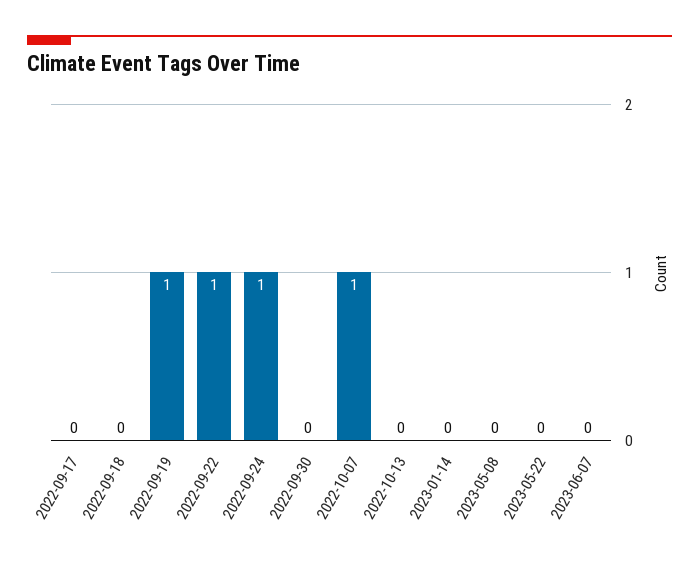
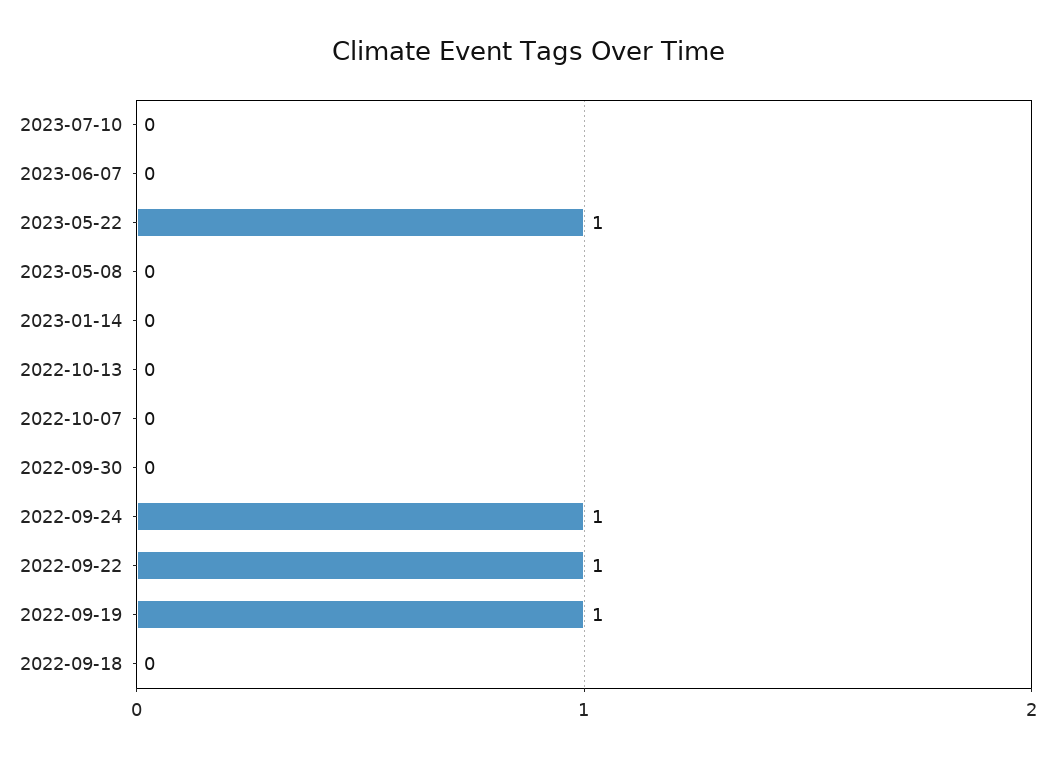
2022-09-17: 0 -> none
2022-10-07: 1 -> 0
2023-05-22: 0 -> 1
2023-07-10: none -> 0

